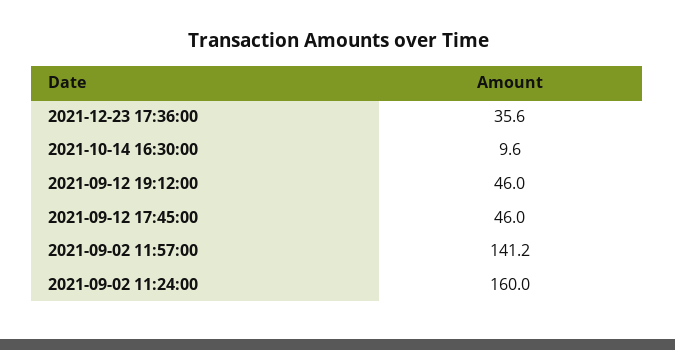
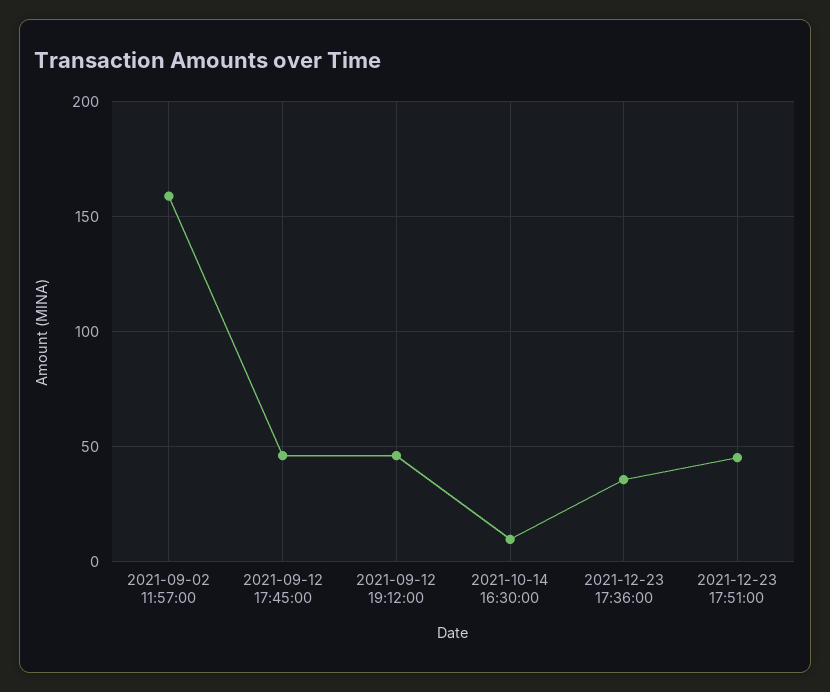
2021-09-02 11:57:00: 141.2 -> 160
2021-09-02 11:24:00: 160 -> none
2021-12-23 17:51:00: none -> 45

